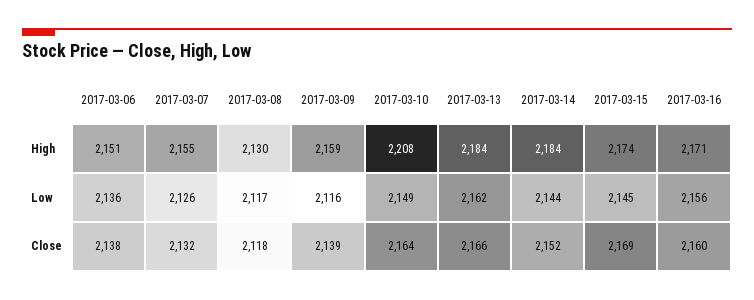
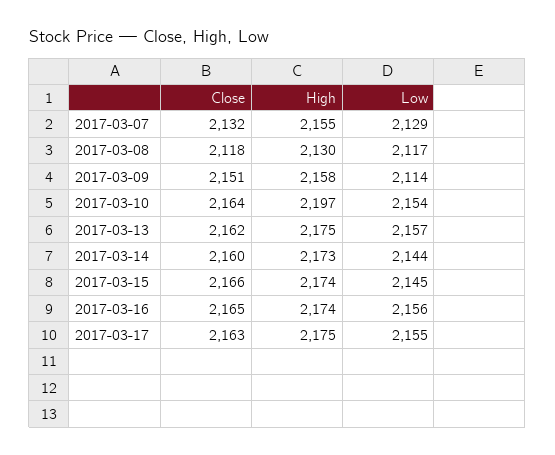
2017-03-06, High: 2151 -> none
2017-03-09, High: 2159 -> 2158
2017-03-10, High: 2208 -> 2197
2017-03-13, High: 2184 -> 2175
2017-03-14, High: 2184 -> 2173
2017-03-16, High: 2171 -> 2174
2017-03-06, Low: 2136 -> none
2017-03-07, Low: 2126 -> 2129
2017-03-09, Low: 2116 -> 2114
2017-03-10, Low: 2149 -> 2154
2017-03-13, Low: 2162 -> 2157
2017-03-06, Close: 2138 -> none
2017-03-09, Close: 2139 -> 2151
2017-03-13, Close: 2166 -> 2162
2017-03-14, Close: 2152 -> 2160
2017-03-15, Close: 2169 -> 2166
2017-03-16, Close: 2160 -> 2165
2017-03-17, Close: none -> 2163
2017-03-17, High: none -> 2175
2017-03-17, Low: none -> 2155

